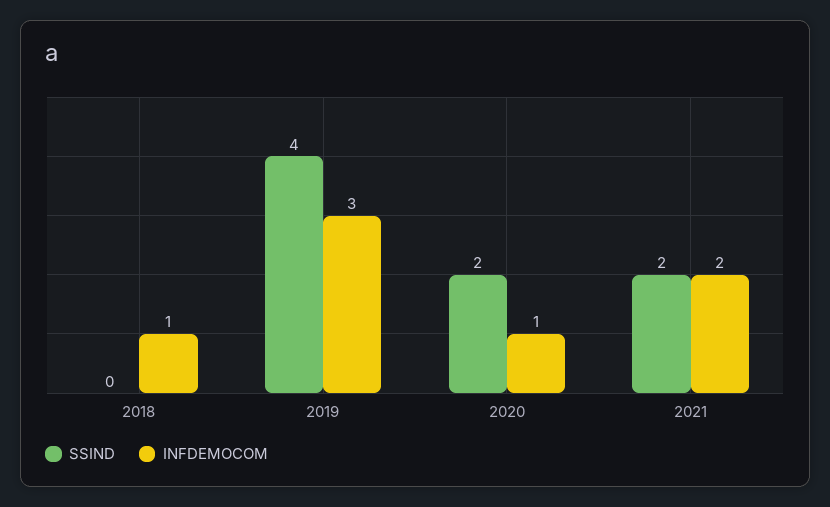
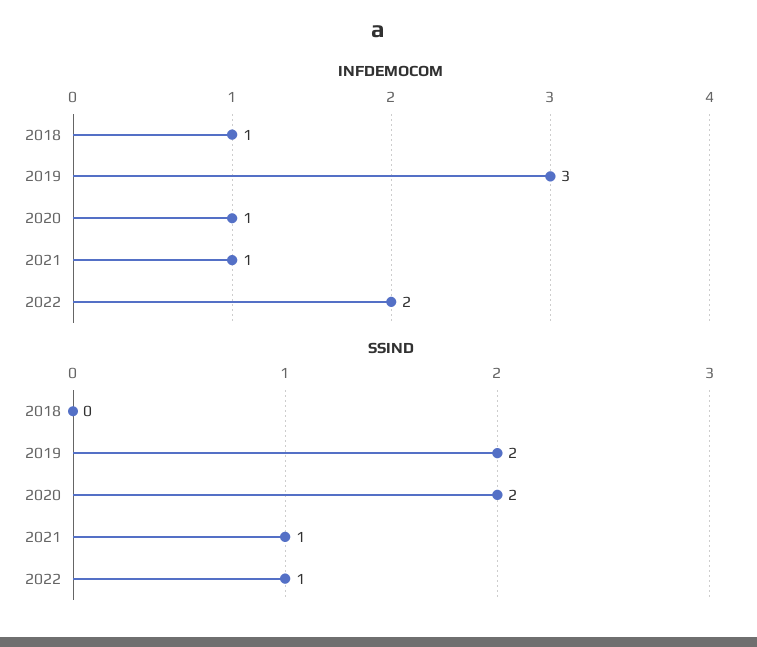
SSIND, 2019: 4 -> 2
SSIND, 2021: 2 -> 1
INFDEMOCOM, 2021: 2 -> 1
INFDEMOCOM, 2022: none -> 2
SSIND, 2022: none -> 1

